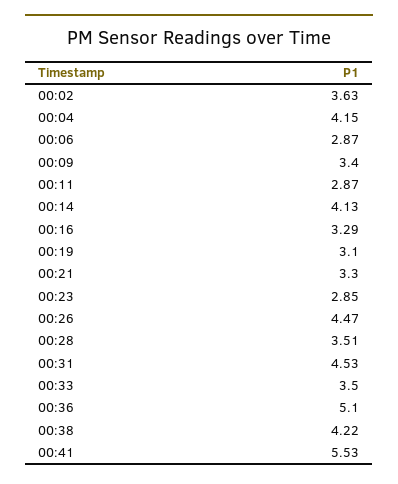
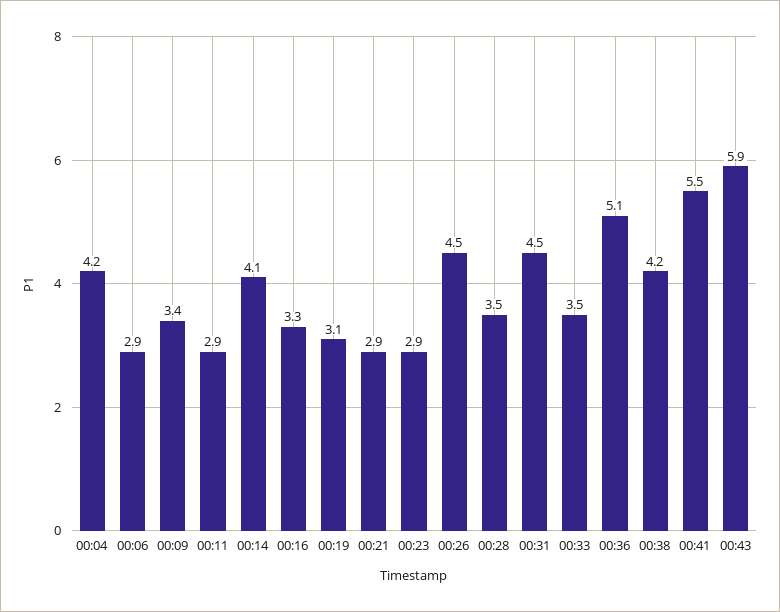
00:02: 3.63 -> none
00:21: 3.3 -> 2.9
00:43: none -> 5.9

